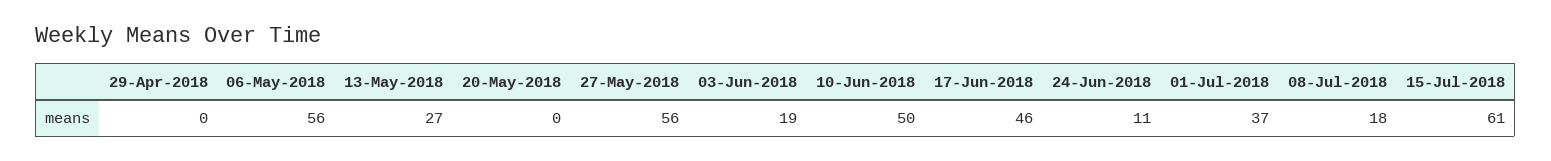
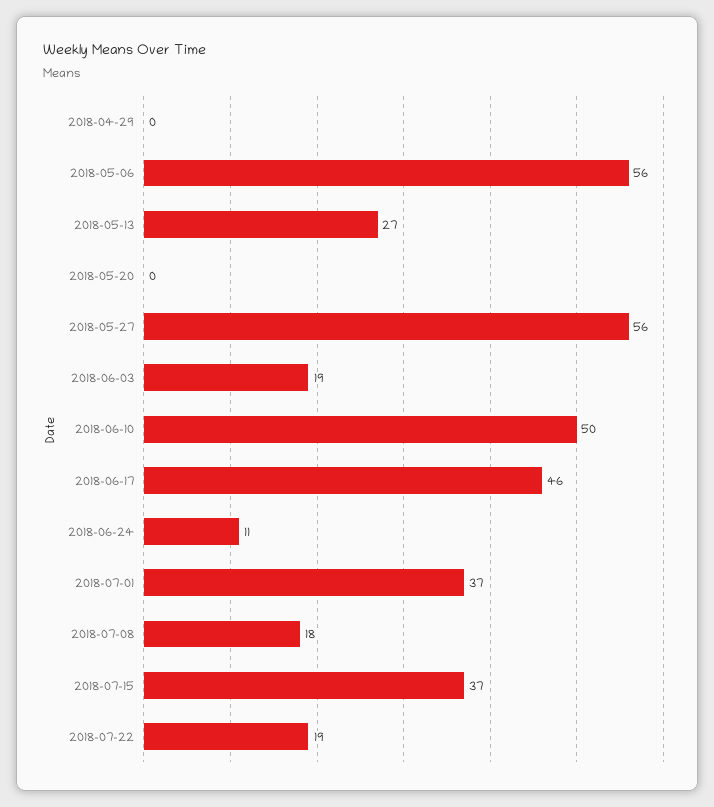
15-Jul-2018: 61 -> 37
2018-07-22: none -> 19

